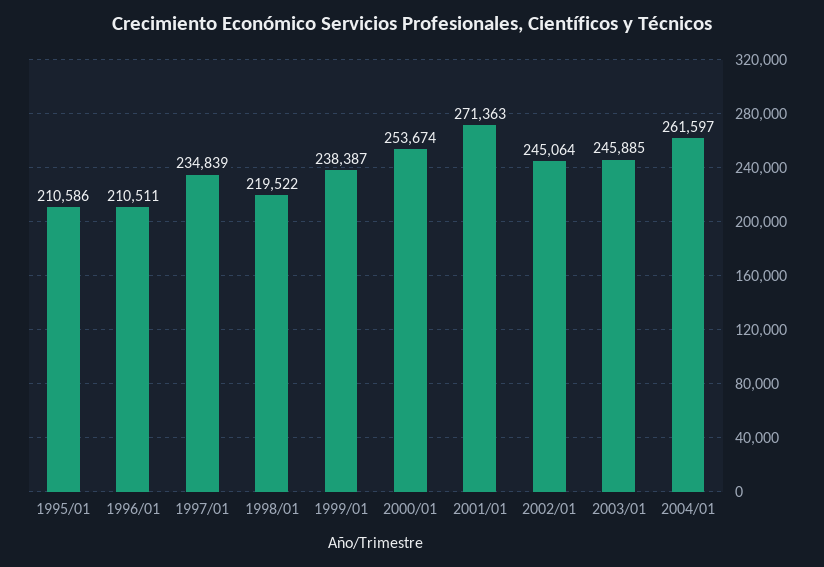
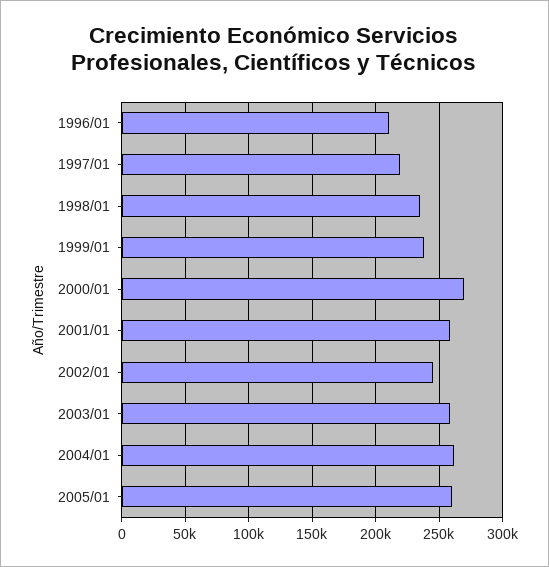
1995/01: 210586 -> none
1997/01: 234839 -> 220000
1998/01: 219522 -> 235000
2000/01: 253674 -> 270000
2001/01: 271363 -> 260000
2003/01: 245885 -> 260000
2005/01: none -> 260000

